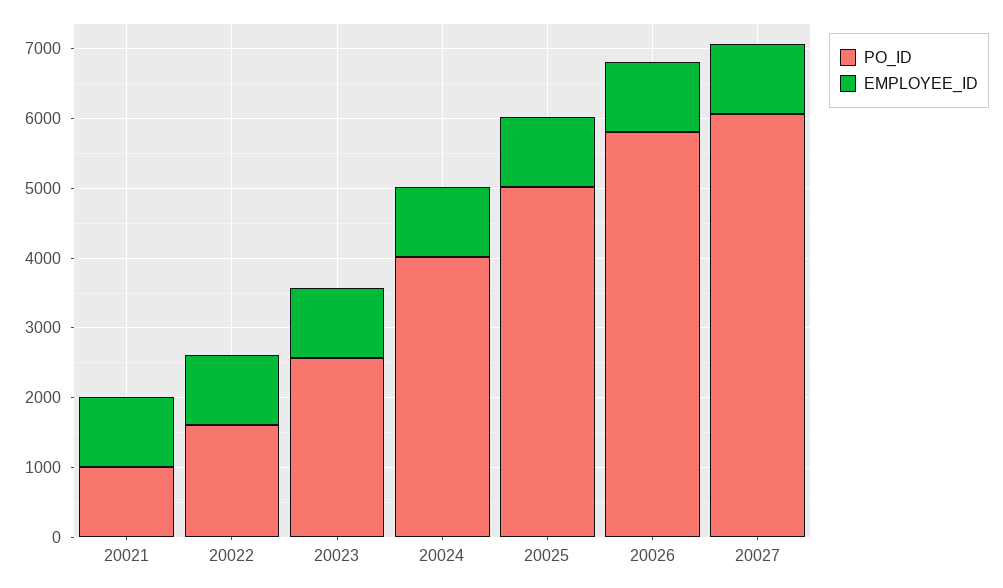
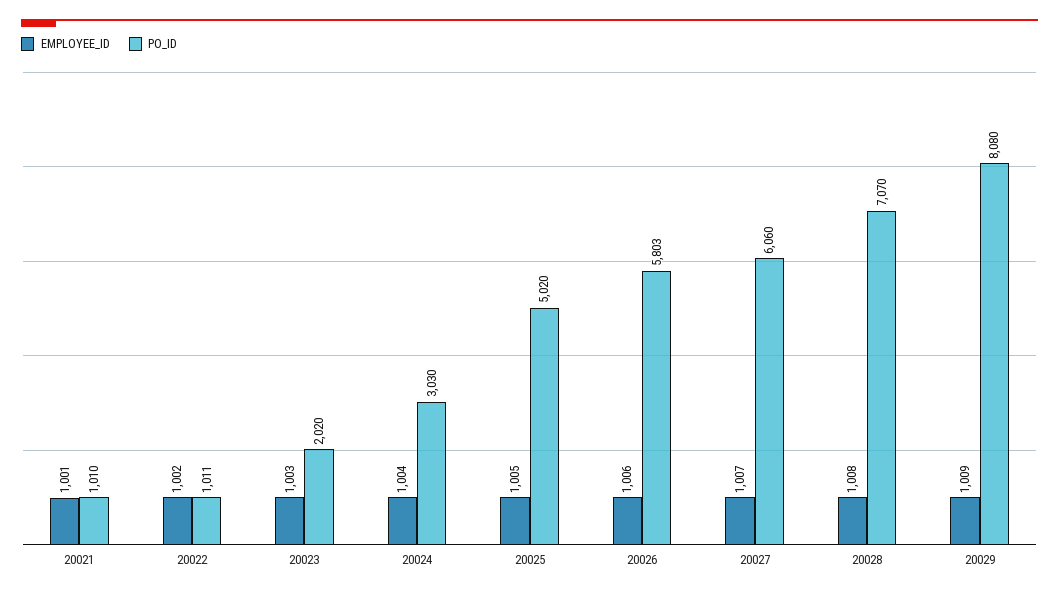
PO_ID, 20022: 1600 -> 1011
PO_ID, 20023: 2600 -> 2020
PO_ID, 20024: 4000 -> 3030
EMPLOYEE_ID, 20028: none -> 1008
PO_ID, 20028: none -> 7070
EMPLOYEE_ID, 20029: none -> 1009
PO_ID, 20029: none -> 8080

